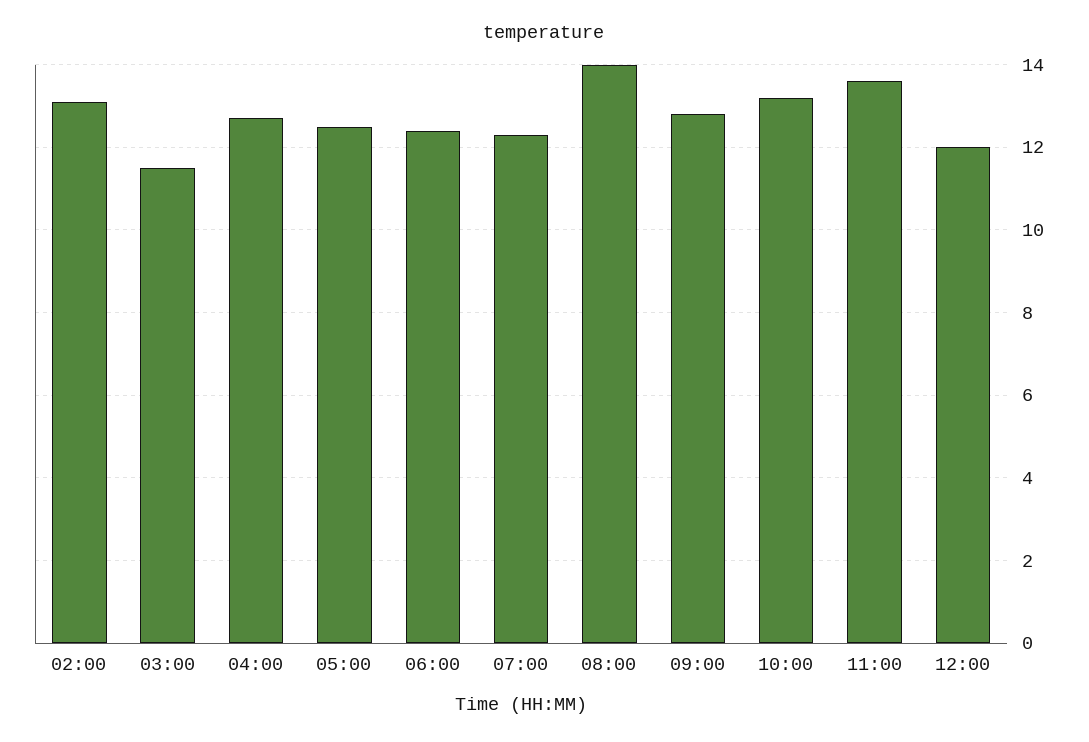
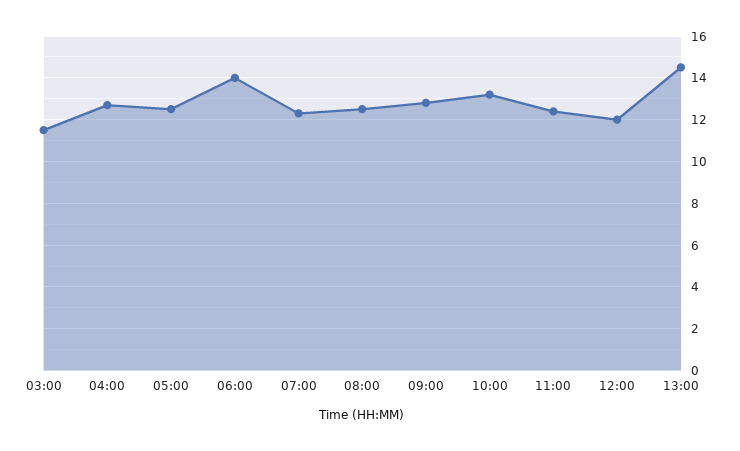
02:00: 13 -> none
06:00: 12.5 -> 14
08:00: 14 -> 12.5
11:00: 13.5 -> 12.5
13:00: none -> 14.5

